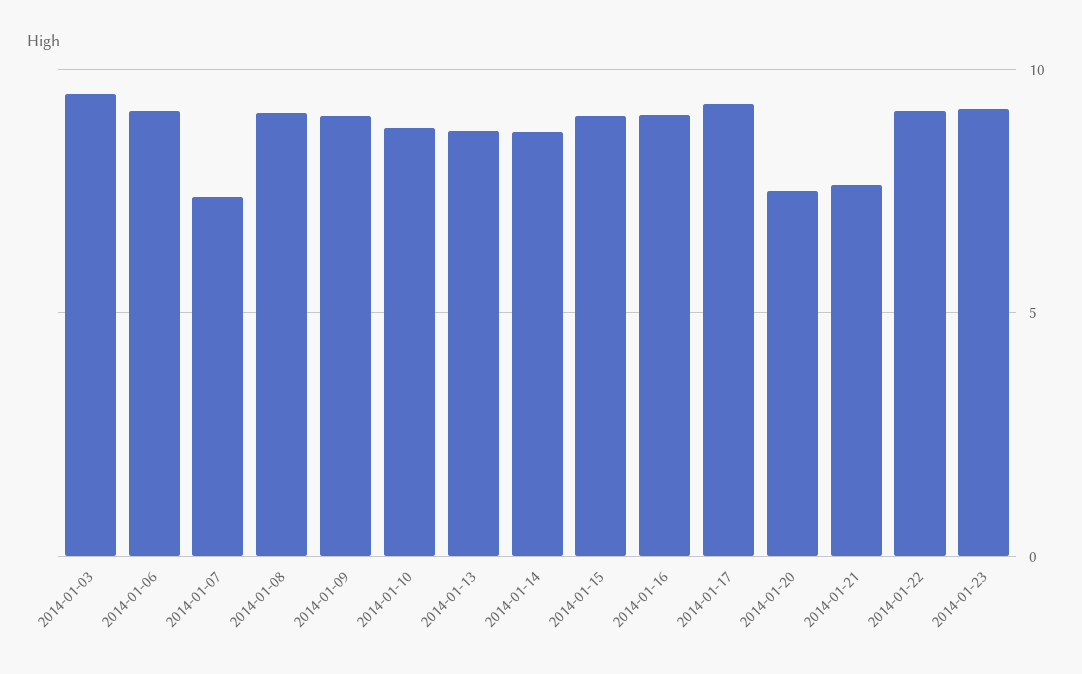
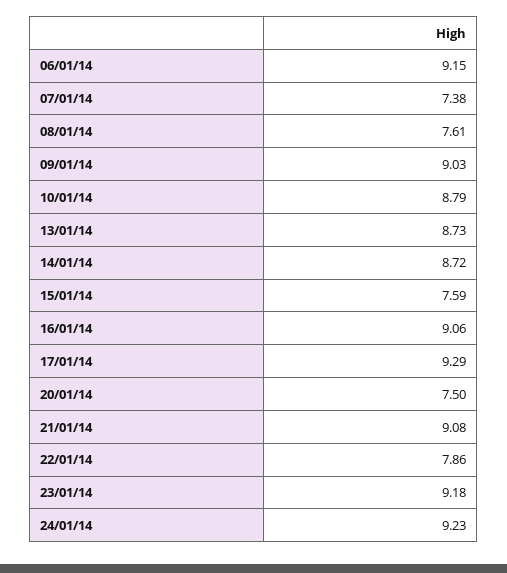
2014-01-03: 9.5 -> none
2014-01-08: 9 -> 7.61
2014-01-15: 9 -> 7.59
2014-01-21: 7.5 -> 9.08
2014-01-22: 9 -> 7.86
24/01/14: none -> 9.23

